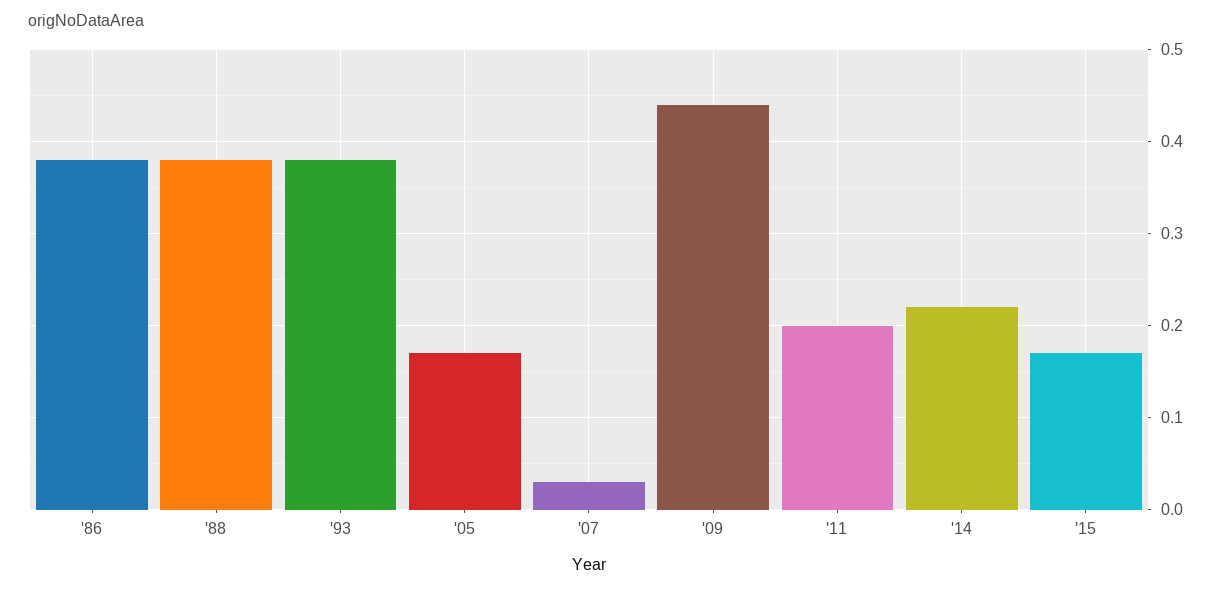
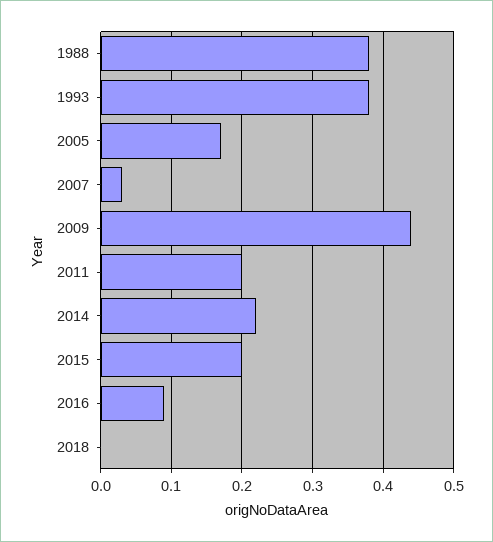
'86: 0.38 -> none
'15: 0.17 -> 0.2
2016: none -> 0.09
2018: none -> 0

